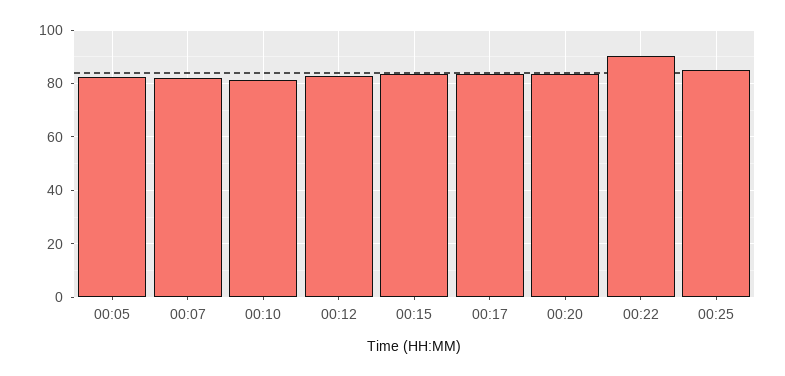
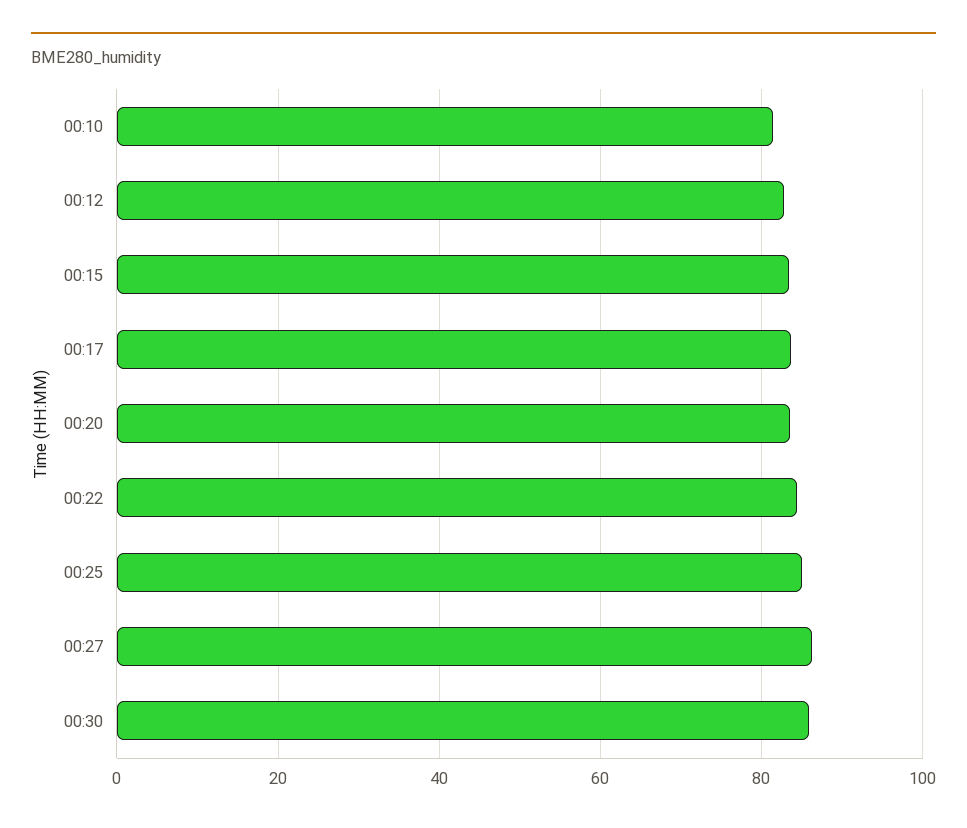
00:05: 82.5 -> none
00:07: 82.5 -> none
00:22: 90 -> 84
00:27: none -> 86
00:30: none -> 86

